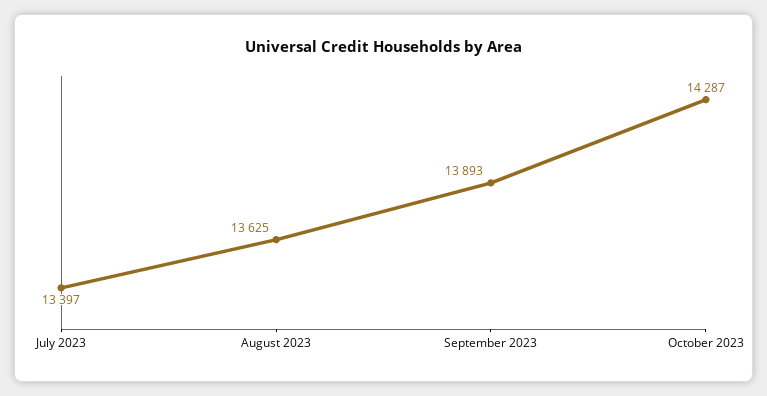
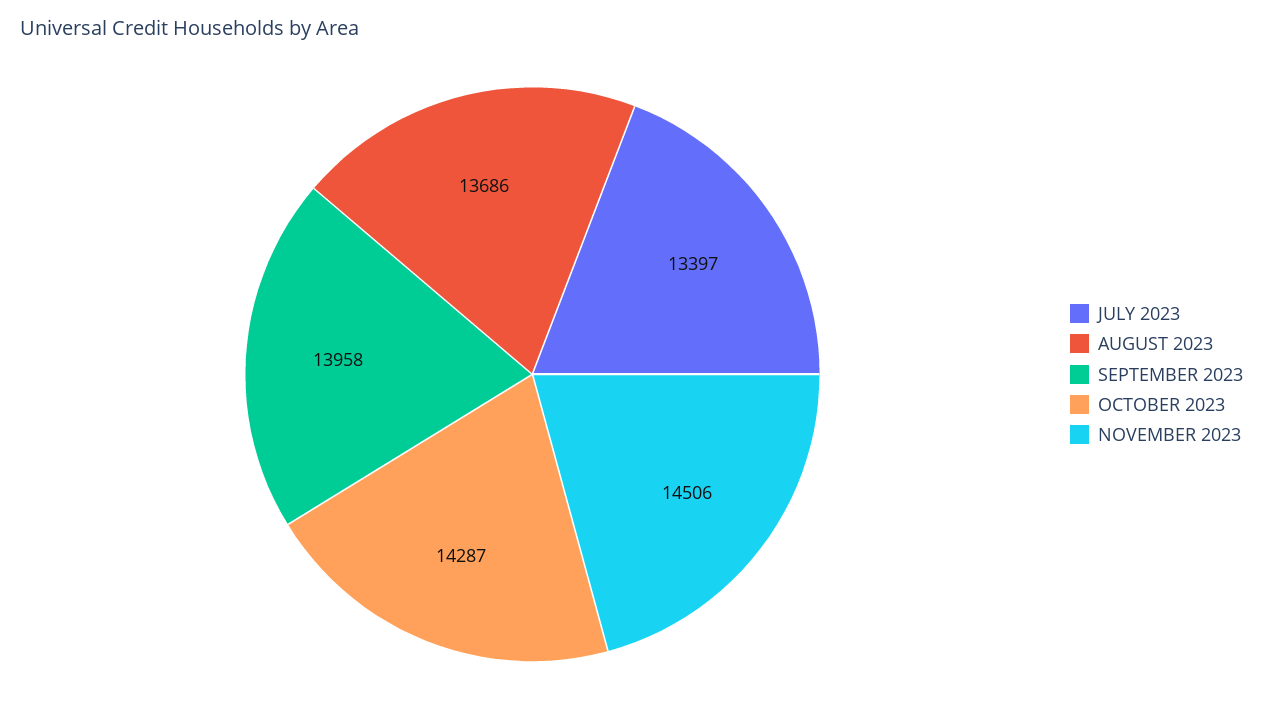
August 2023: 13625 -> 13686
September 2023: 13893 -> 13958
NOVEMBER 2023: none -> 14506

